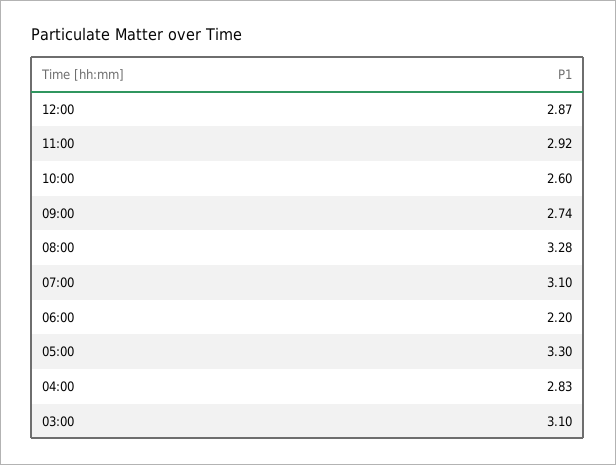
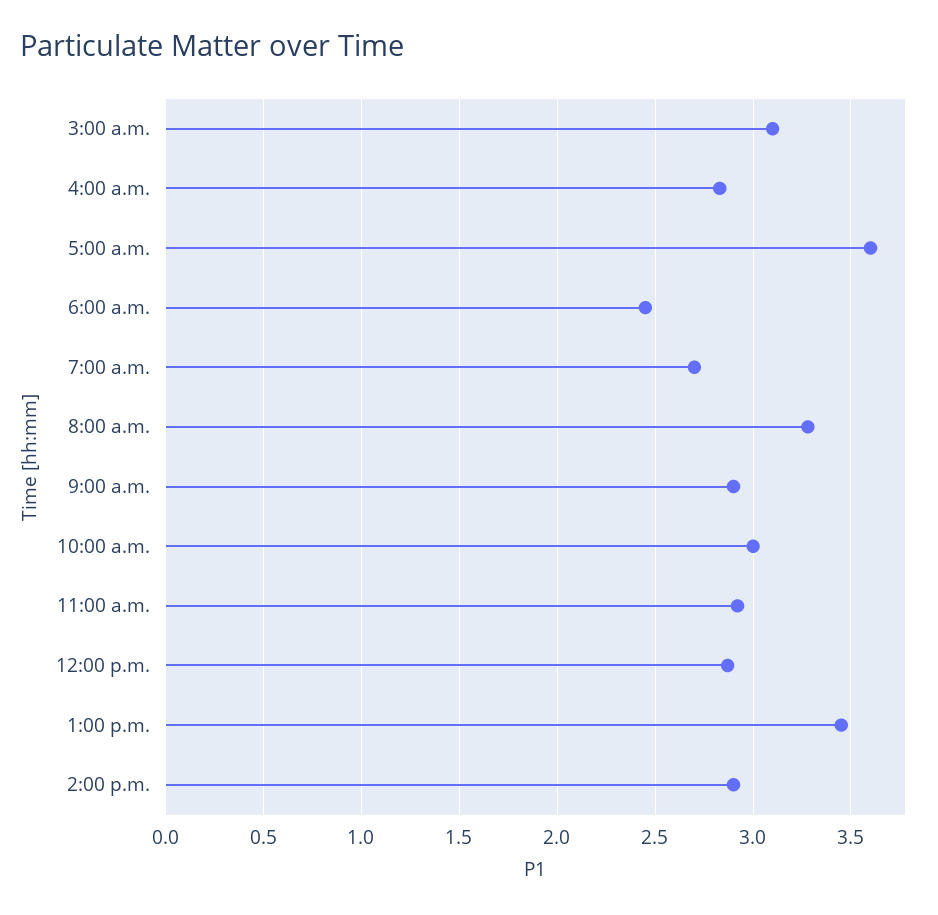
10:00: 2.6 -> 3
09:00: 2.74 -> 2.9
07:00: 3.1 -> 2.7
06:00: 2.2 -> 2.45
05:00: 3.3 -> 3.6
1:00 p.m.: none -> 3.45
2:00 p.m.: none -> 2.9

